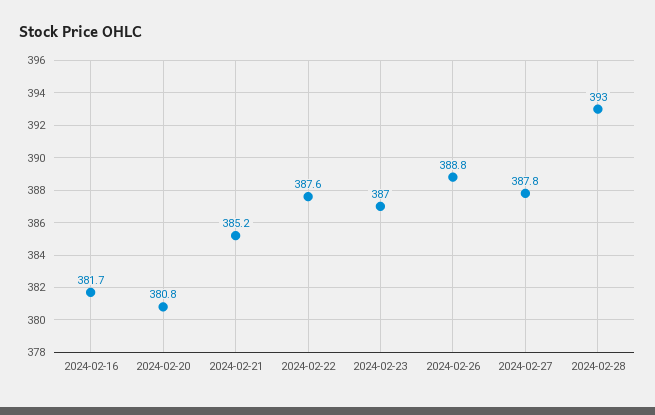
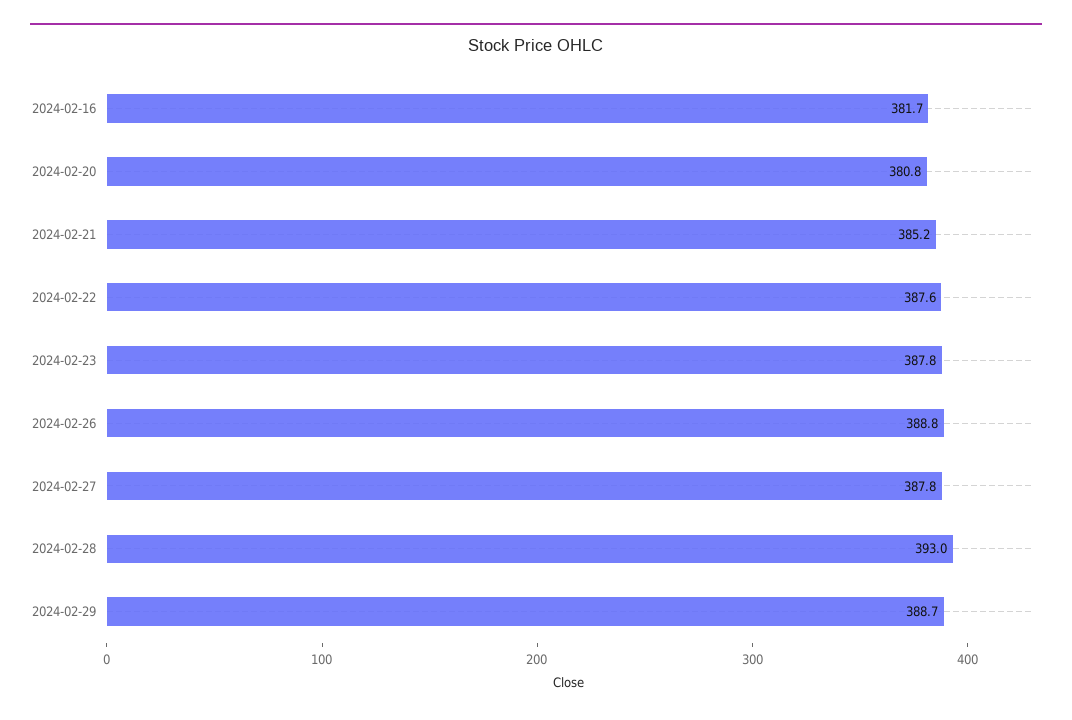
2024-02-23: 387 -> 387.8
2024-02-29: none -> 388.7

